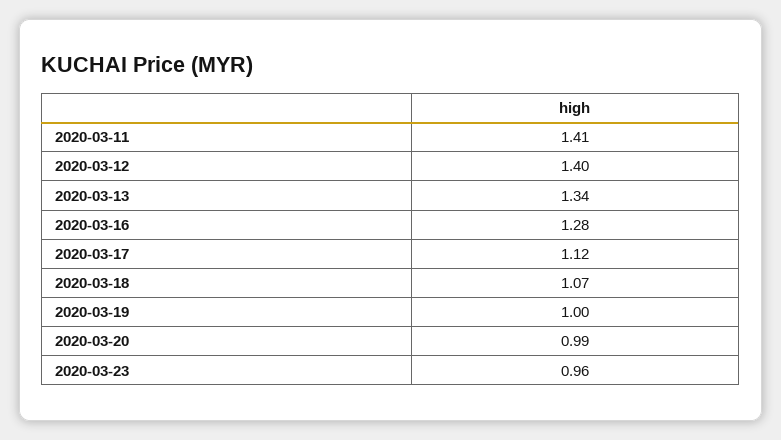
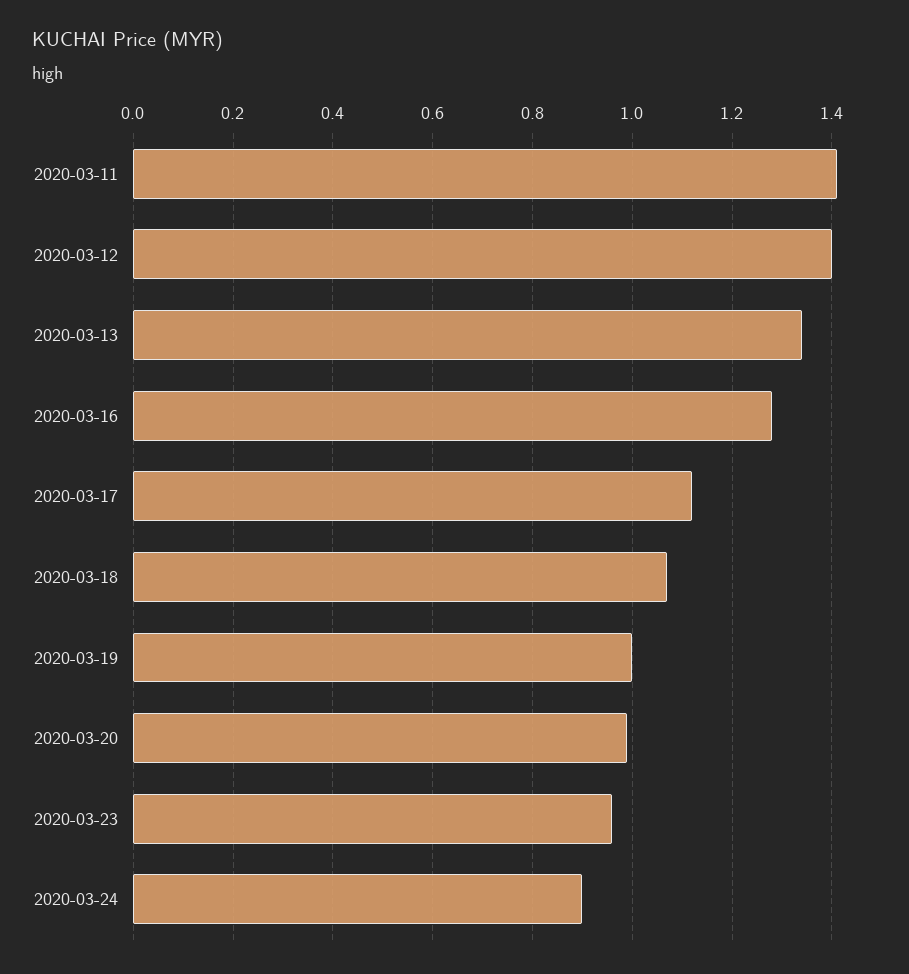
2020-03-24: none -> 0.9

